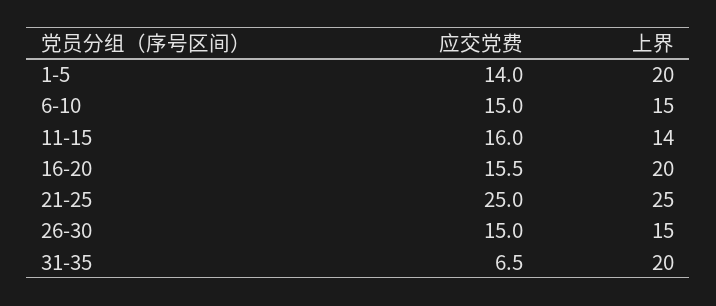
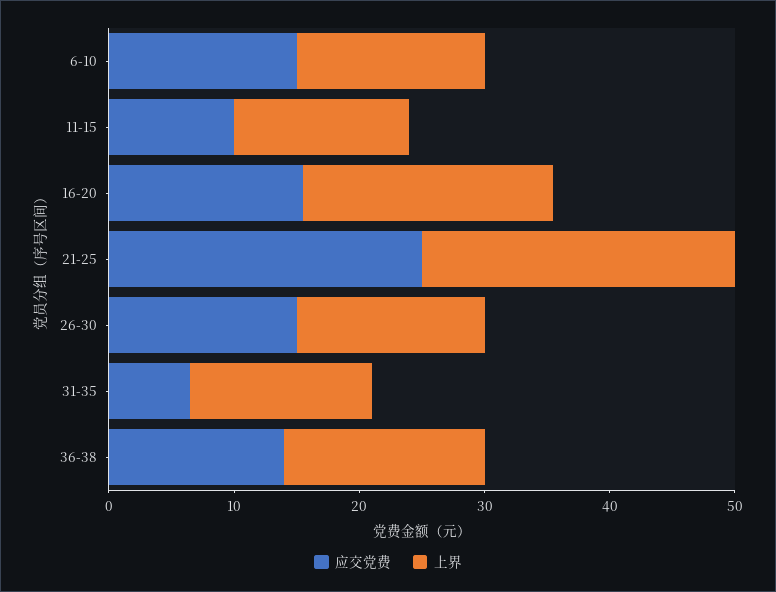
应交党费, 1-5: 14 -> none
上界, 1-5: 20 -> none
应交党费, 11-15: 16 -> 10
上界, 31-35: 20 -> 14
应交党费, 36-38: none -> 14
上界, 36-38: none -> 16

